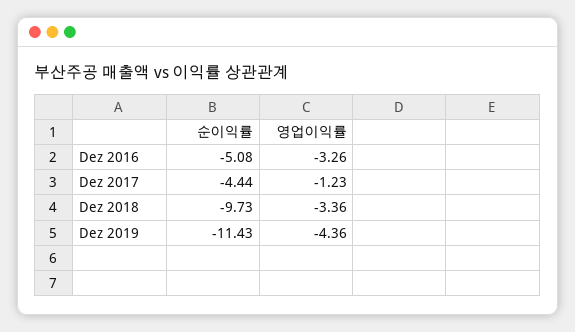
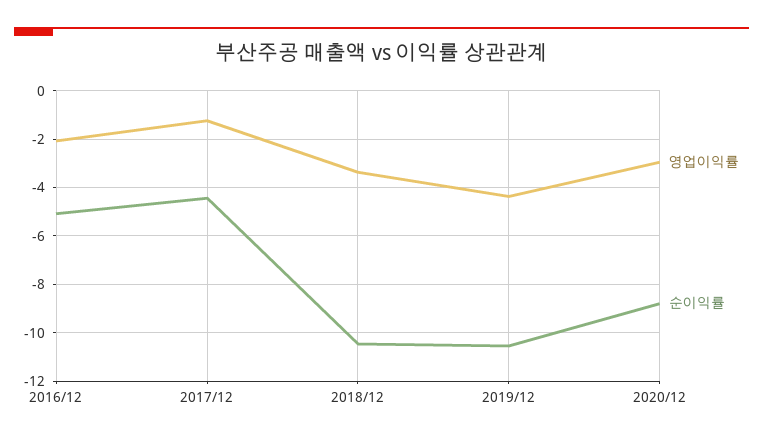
영업이익률, Dez 2016: -3.26 -> -2
순이익률, Dez 2018: -9.73 -> -10.5
순이익률, Dez 2019: -11.43 -> -10.5
영업이익률, 2020/12: none -> -3
순이익률, 2020/12: none -> -8.75

